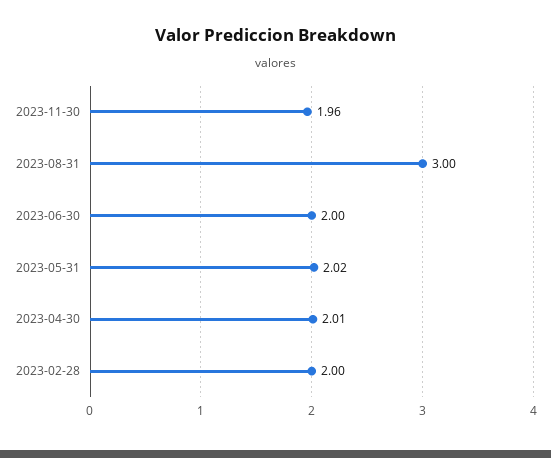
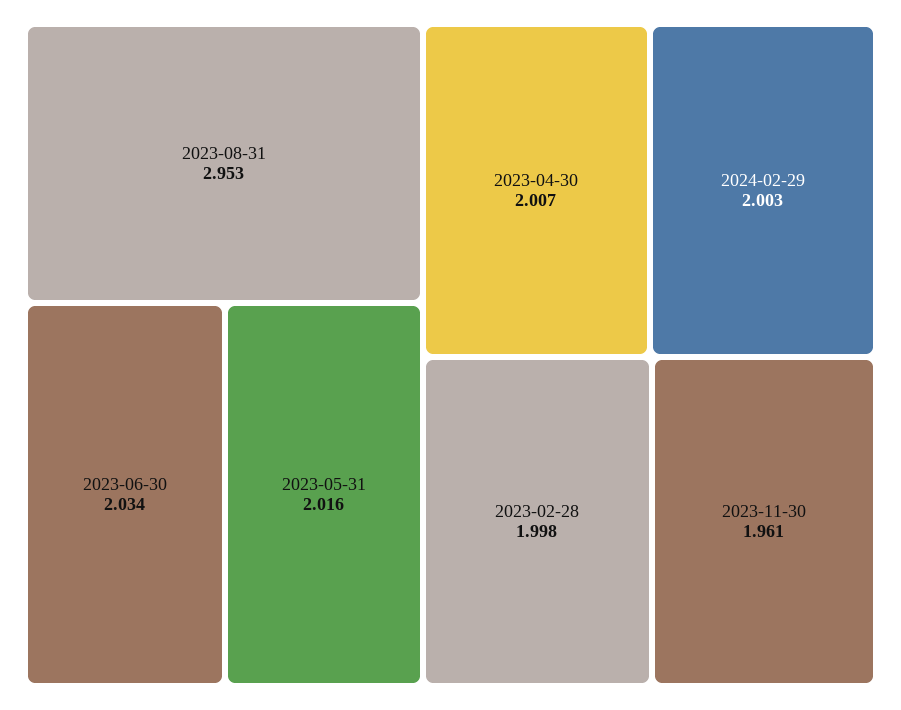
2023-08-31: 3 -> 2.953
2023-06-30: 2 -> 2.034
2024-02-29: none -> 2.003

